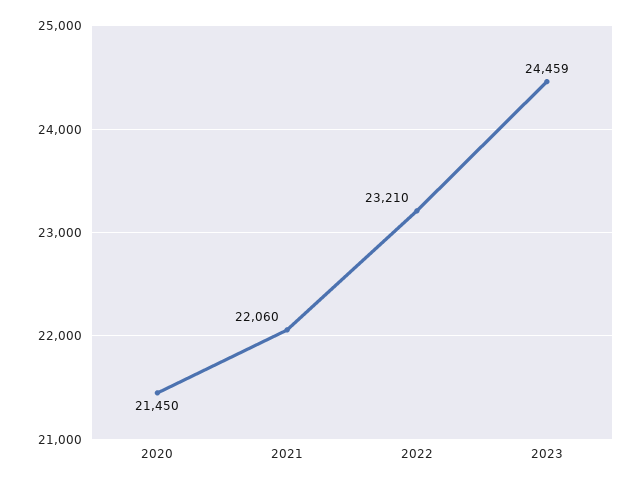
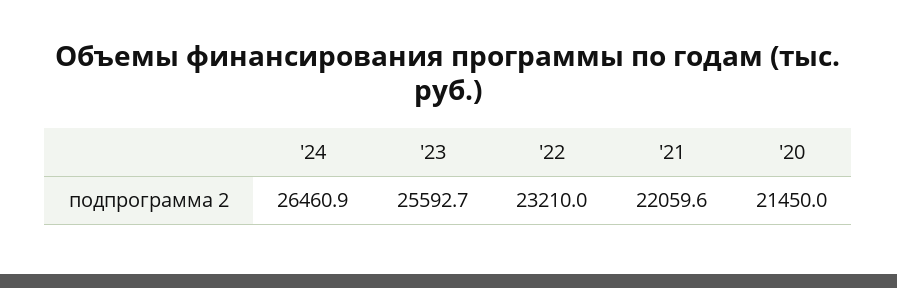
2023: 24459 -> 25592.7
'24: none -> 26460.9

